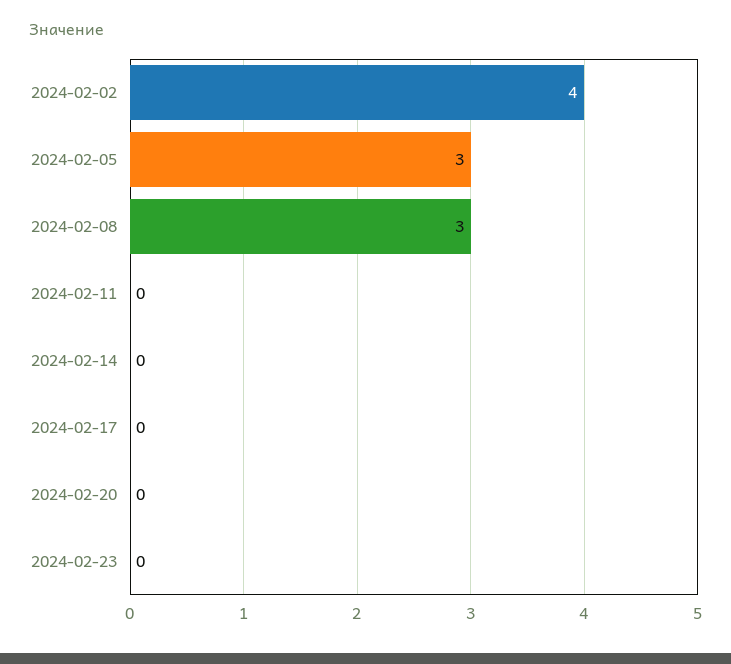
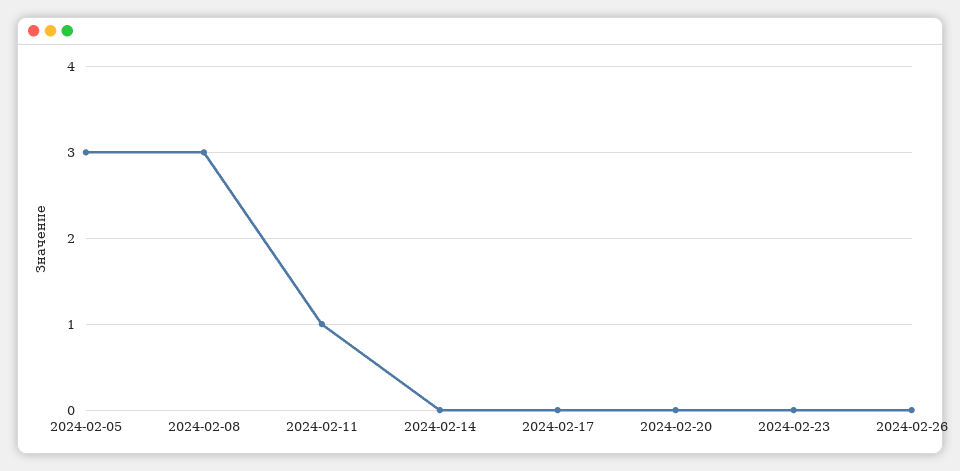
2024-02-02: 4 -> none
2024-02-11: 0 -> 1
2024-02-26: none -> 0

